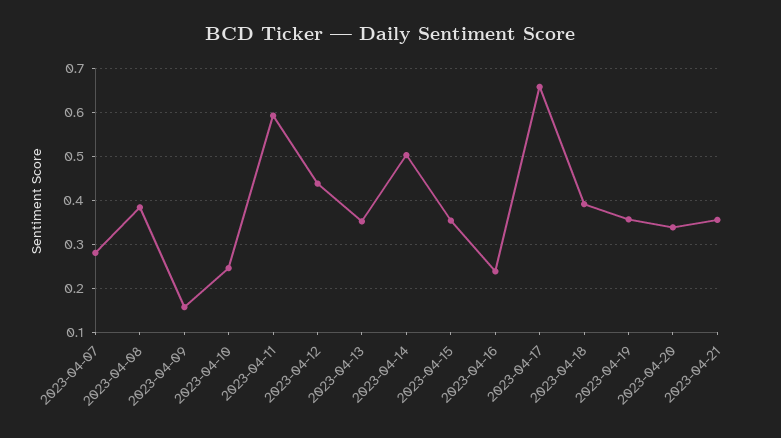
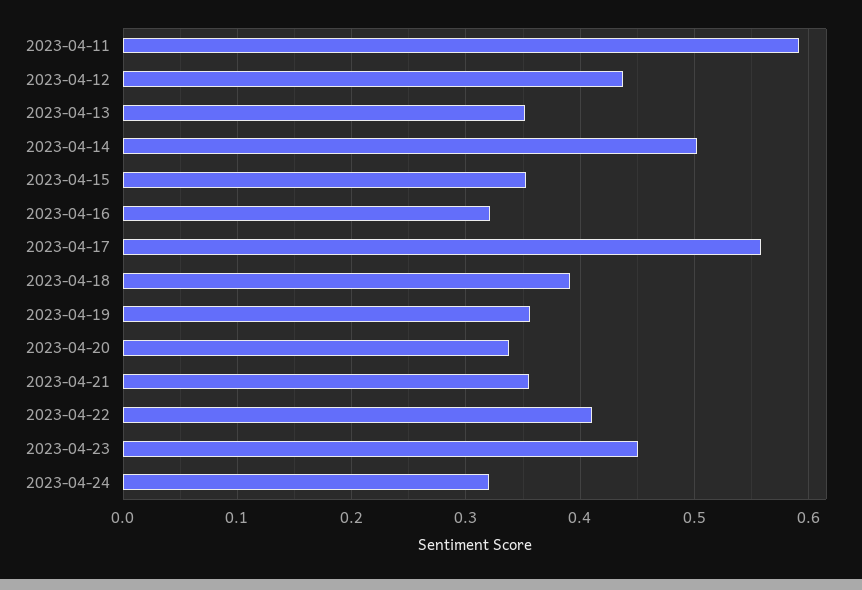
2023-04-07: 0.28 -> none
2023-04-08: 0.38 -> none
2023-04-09: 0.16 -> none
2023-04-10: 0.24 -> none
2023-04-16: 0.24 -> 0.32
2023-04-17: 0.66 -> 0.56
2023-04-22: none -> 0.41
2023-04-23: none -> 0.45
2023-04-24: none -> 0.32

